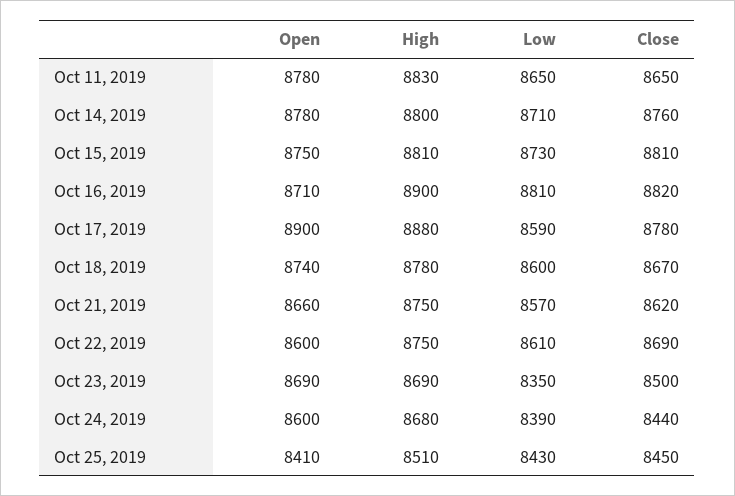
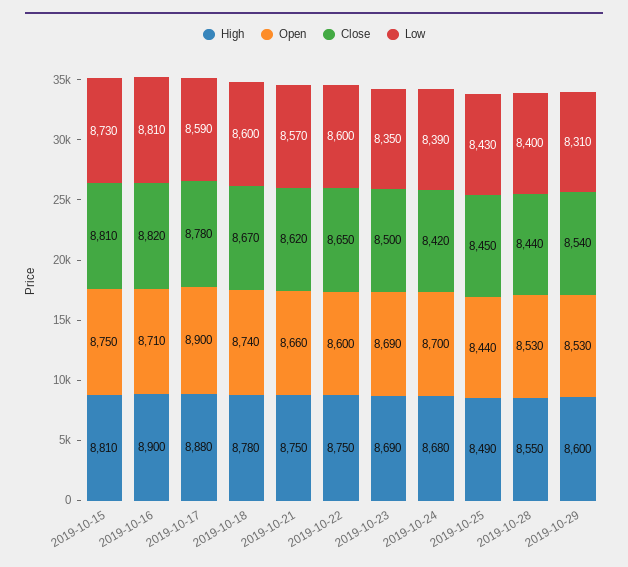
Open, Oct 11, 2019: 8780 -> none
High, Oct 11, 2019: 8830 -> none
Low, Oct 11, 2019: 8650 -> none
Close, Oct 11, 2019: 8650 -> none
Open, Oct 14, 2019: 8780 -> none
High, Oct 14, 2019: 8800 -> none
Low, Oct 14, 2019: 8710 -> none
Close, Oct 14, 2019: 8760 -> none
Low, Oct 22, 2019: 8610 -> 8600
Close, Oct 22, 2019: 8690 -> 8650
Open, Oct 24, 2019: 8600 -> 8700
Close, Oct 24, 2019: 8440 -> 8420
Open, Oct 25, 2019: 8410 -> 8440
High, Oct 25, 2019: 8510 -> 8490
High, 2019-10-28: none -> 8550
Open, 2019-10-28: none -> 8530
Close, 2019-10-28: none -> 8440
Low, 2019-10-28: none -> 8400
High, 2019-10-29: none -> 8600
Open, 2019-10-29: none -> 8530
Close, 2019-10-29: none -> 8540
Low, 2019-10-29: none -> 8310

